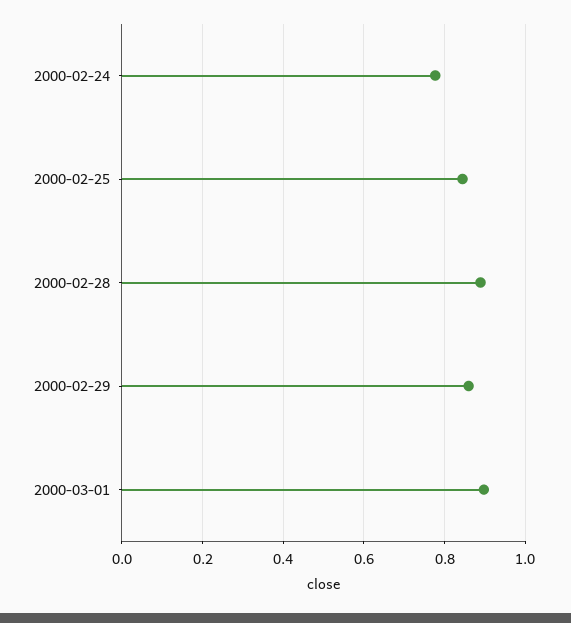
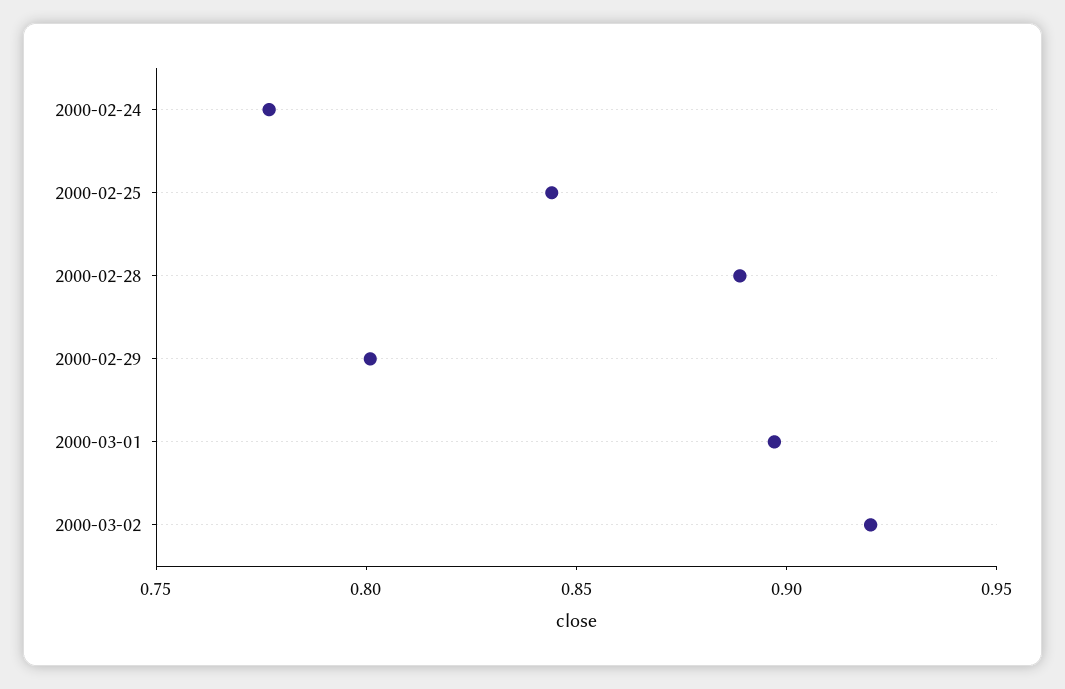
2000-02-29: 0.86 -> 0.8
2000-03-02: none -> 0.92

